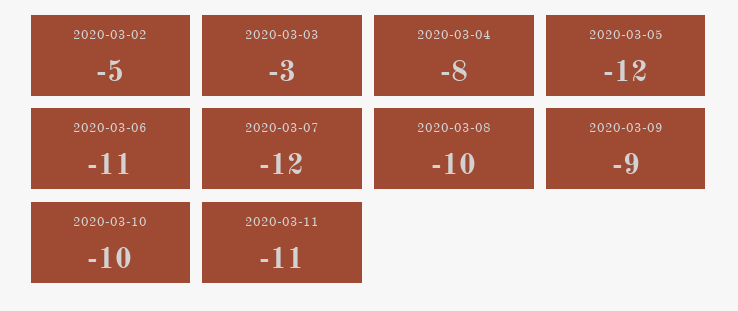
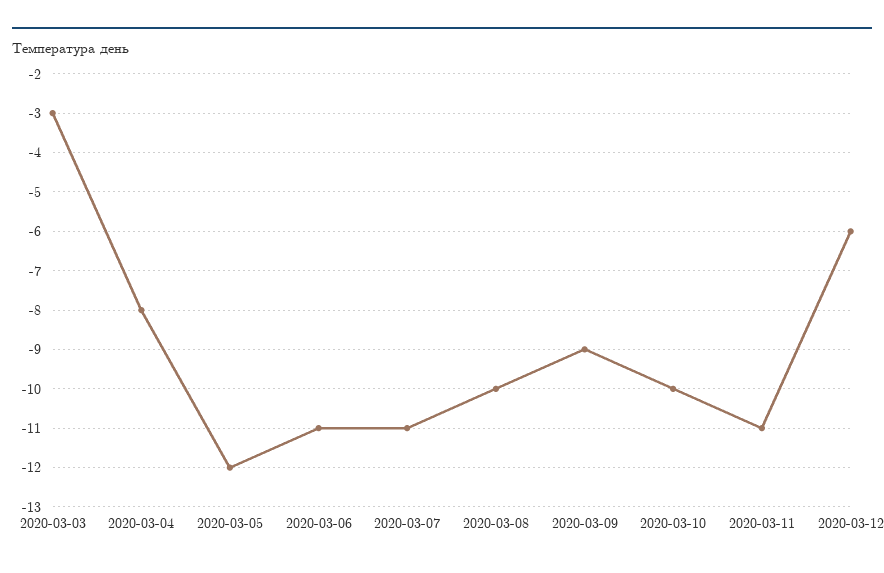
2020-03-02: -5 -> none
2020-03-07: -12 -> -11
2020-03-12: none -> -6

